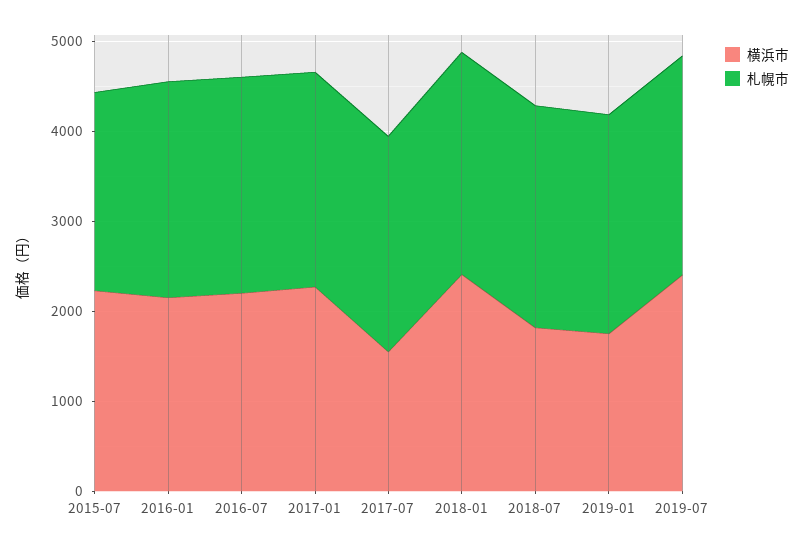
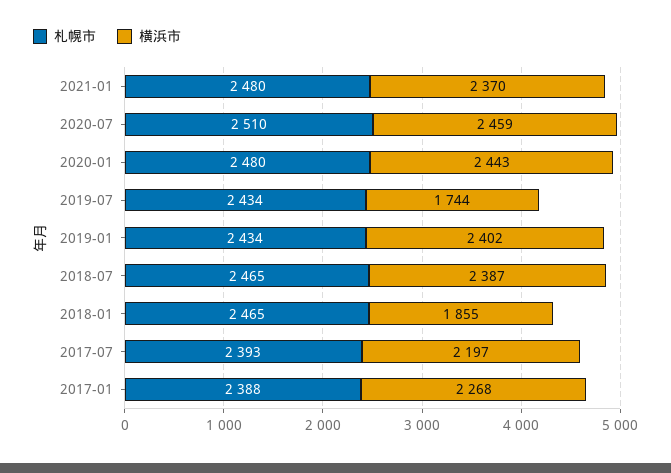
横浜市, 2015-07: 2200 -> none
札幌市, 2015-07: 2200 -> none
横浜市, 2016-01: 2200 -> none
札幌市, 2016-01: 2400 -> none
横浜市, 2016-07: 2200 -> none
札幌市, 2016-07: 2400 -> none
横浜市, 2017-07: 1600 -> 2197
横浜市, 2018-01: 2400 -> 1855
横浜市, 2018-07: 1800 -> 2387
横浜市, 2019-01: 1800 -> 2402
横浜市, 2019-07: 2400 -> 1744
札幌市, 2021-01: none -> 2480
横浜市, 2021-01: none -> 2370
札幌市, 2020-07: none -> 2510
横浜市, 2020-07: none -> 2459
札幌市, 2020-01: none -> 2480
横浜市, 2020-01: none -> 2443

